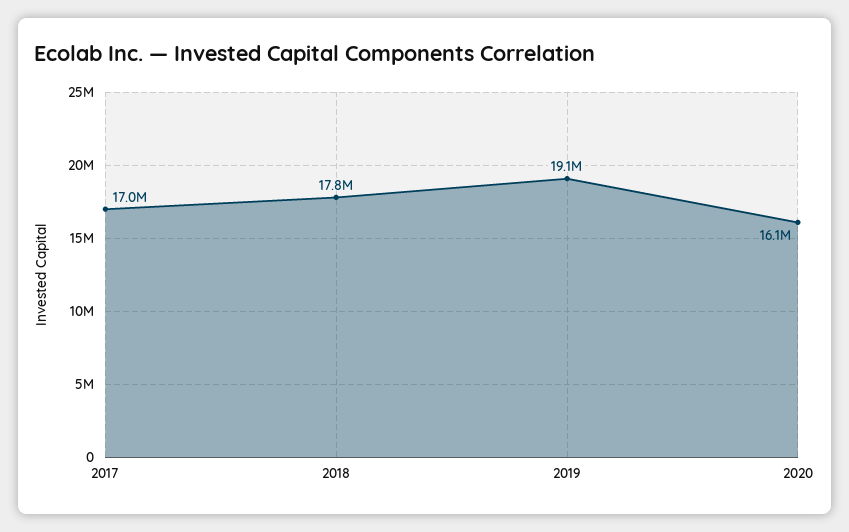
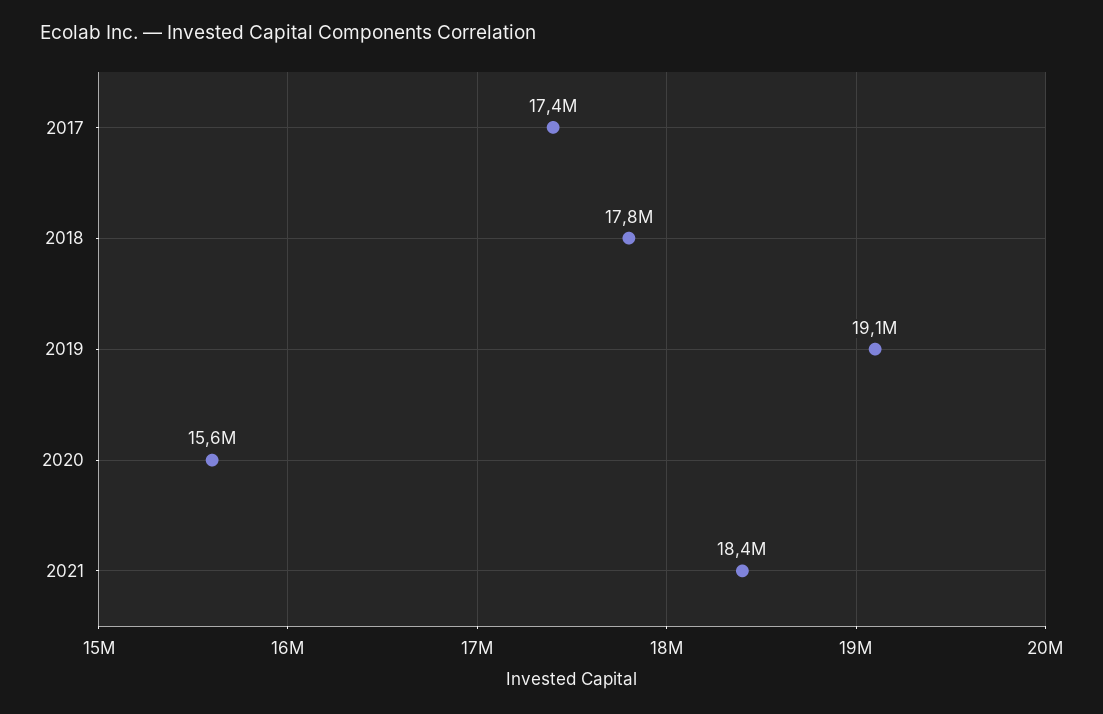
2017: 17000000 -> 17400000
2020: 16100000 -> 15600000
2021: none -> 18400000

